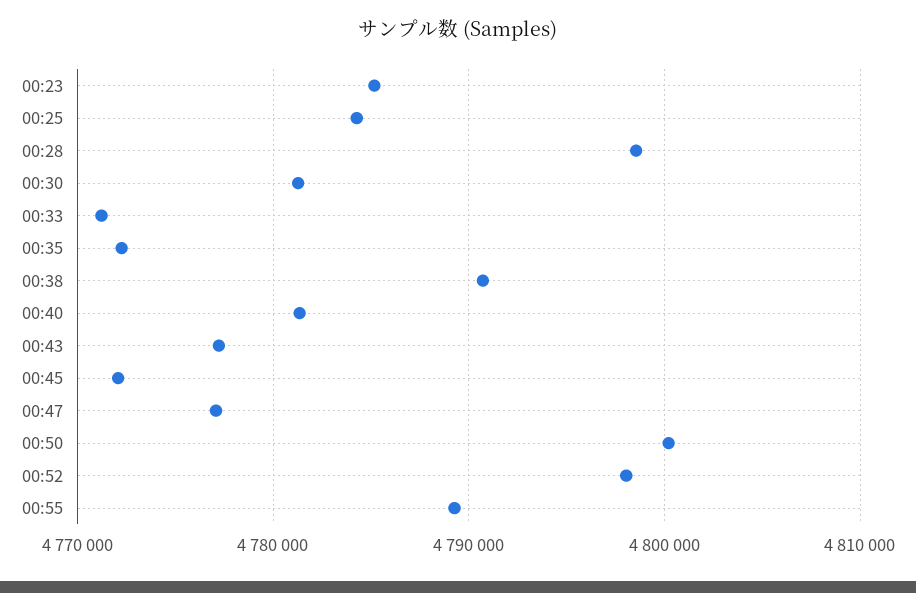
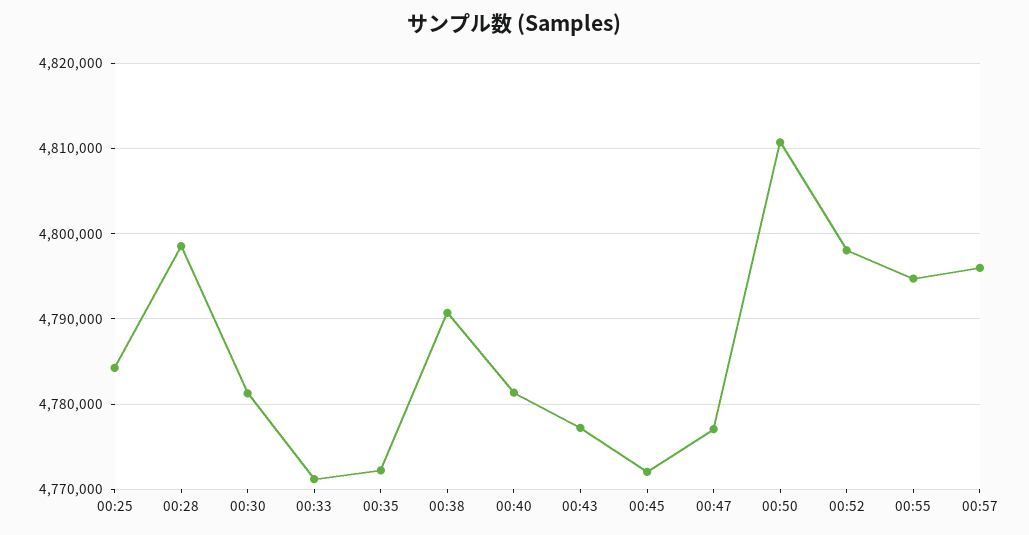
00:23: 4785000 -> none
00:50: 4800000 -> 4811000
00:55: 4789000 -> 4795000
00:57: none -> 4796000

